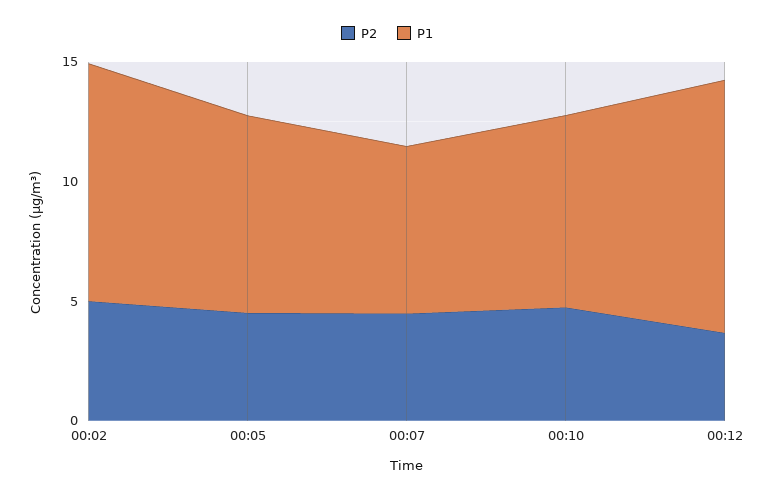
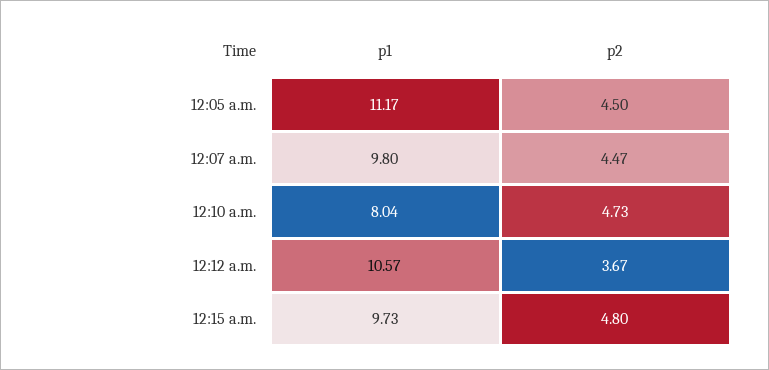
P2, 00:02: 5 -> none
P1, 00:02: 10 -> none
P1, 00:05: 8 -> 11.17
P1, 00:07: 7 -> 9.8
P1, 12:15 a.m.: none -> 9.73
P2, 12:15 a.m.: none -> 4.8

